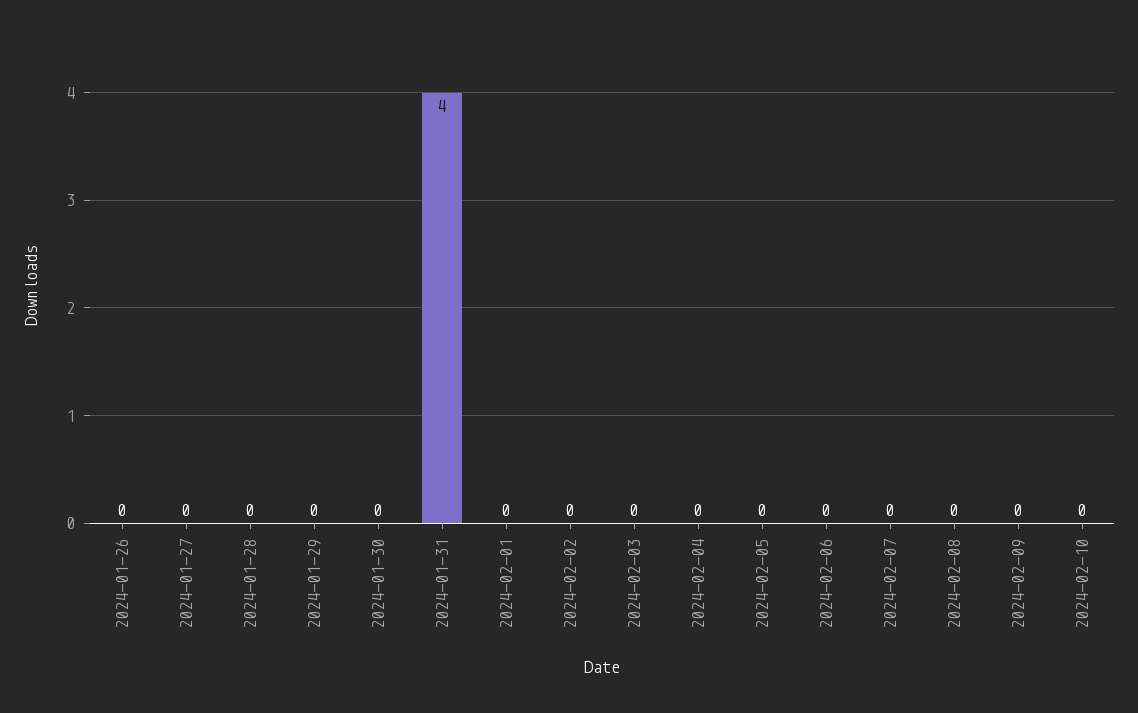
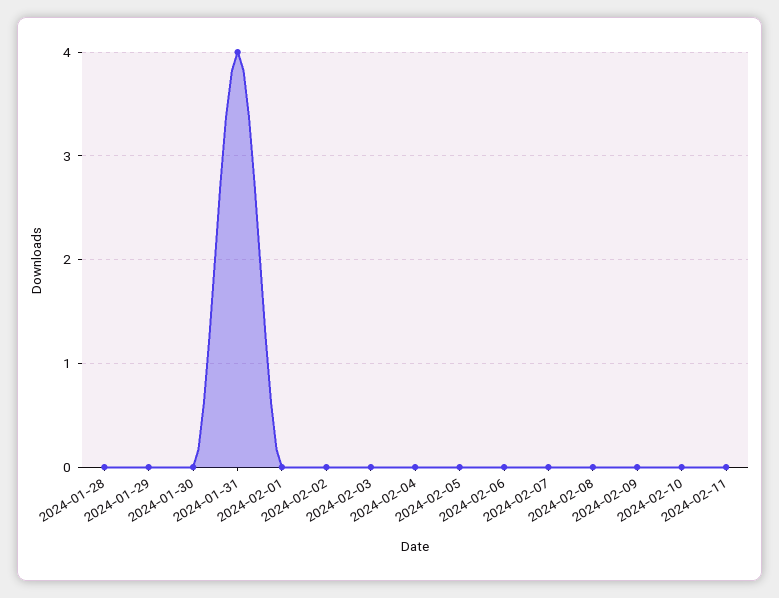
2024-01-26: 0 -> none
2024-01-27: 0 -> none
2024-02-11: none -> 0

